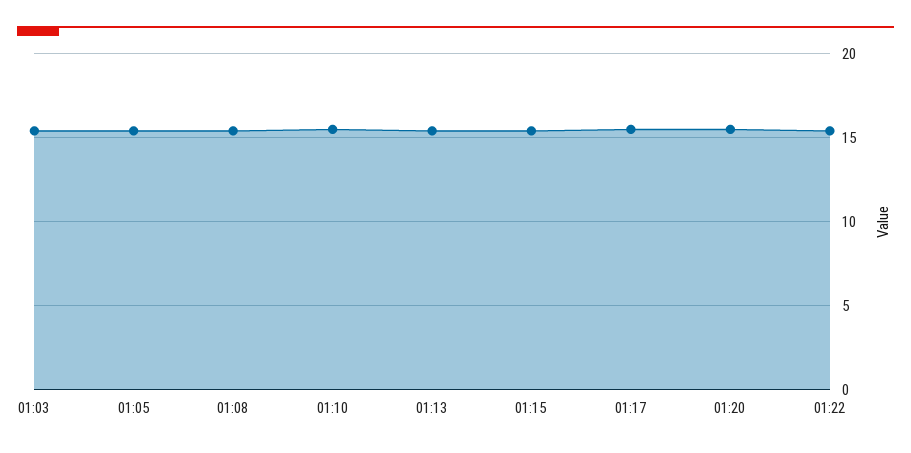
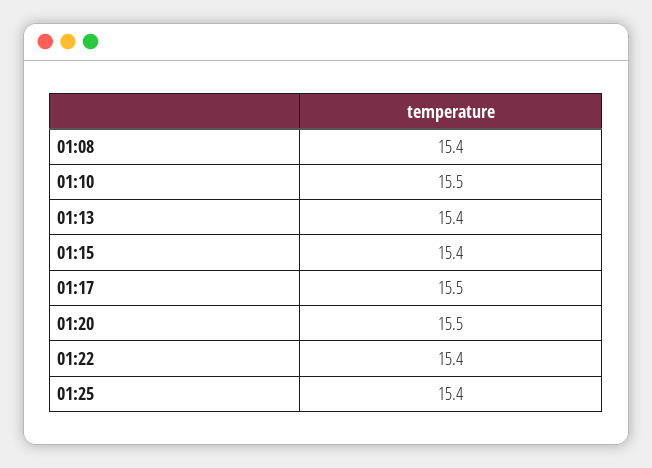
01:03: 15.5 -> none
01:05: 15.5 -> none
01:25: none -> 15.4

